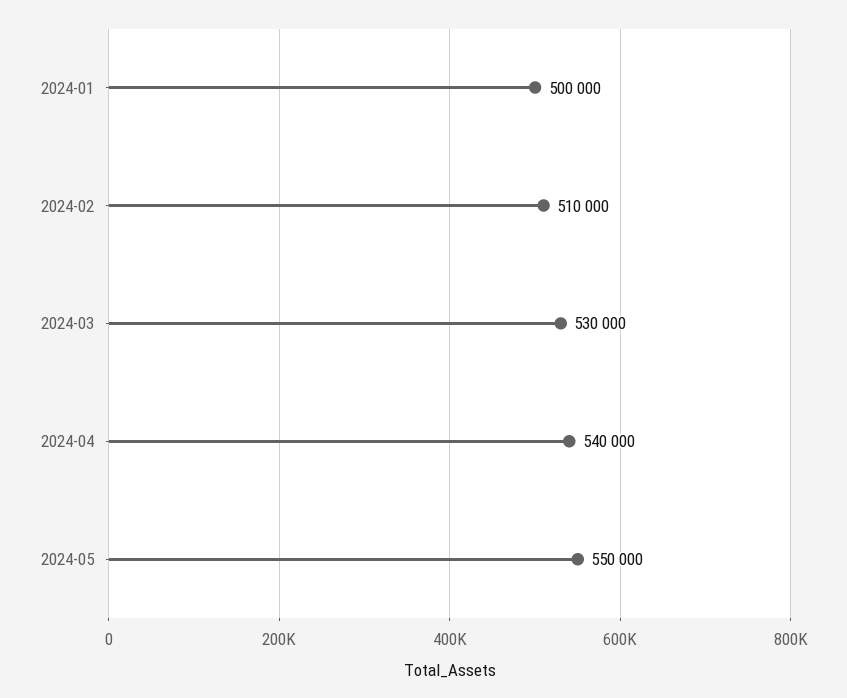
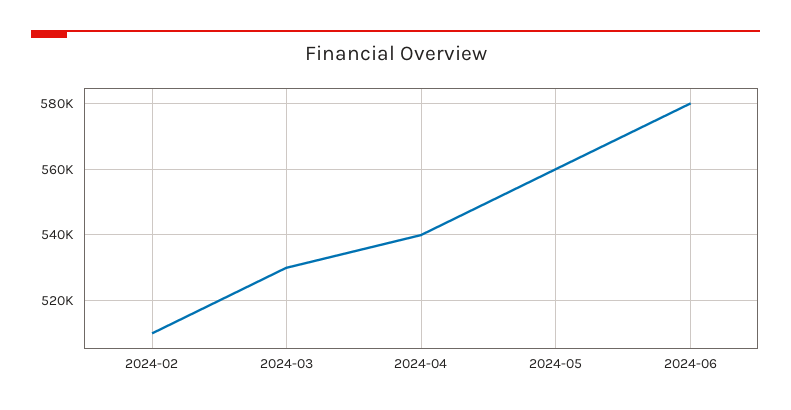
2024-01: 500000 -> none
2024-05: 550000 -> 560000
2024-06: none -> 580000

